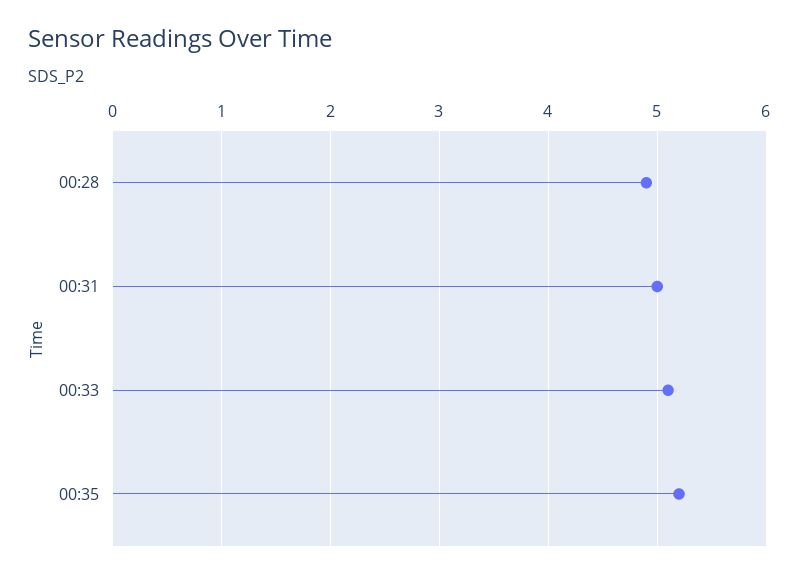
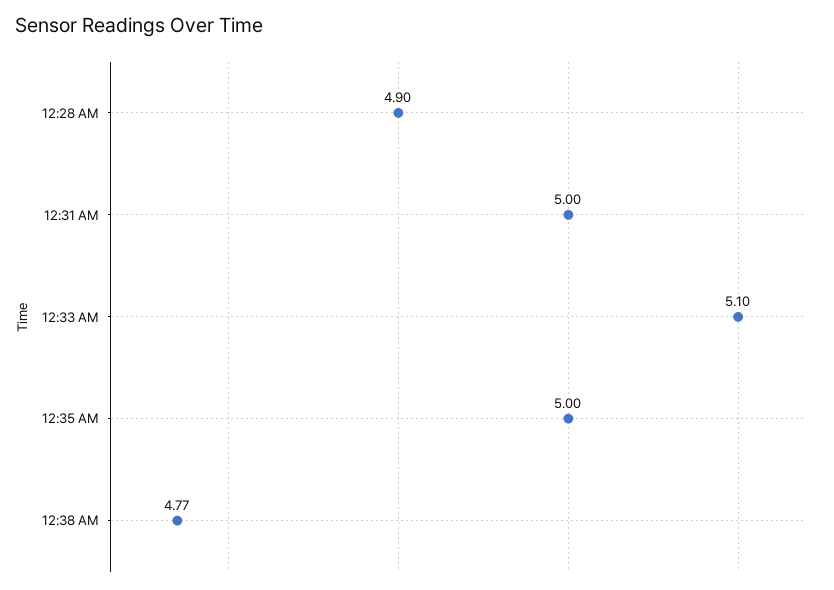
00:35: 5.2 -> 5
12:38 AM: none -> 4.77

